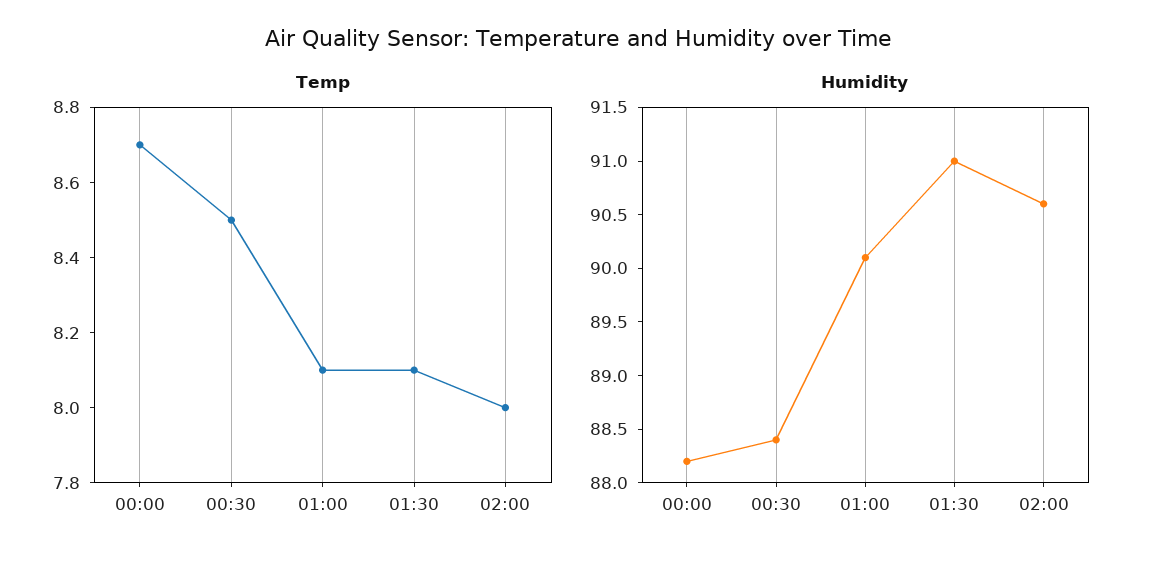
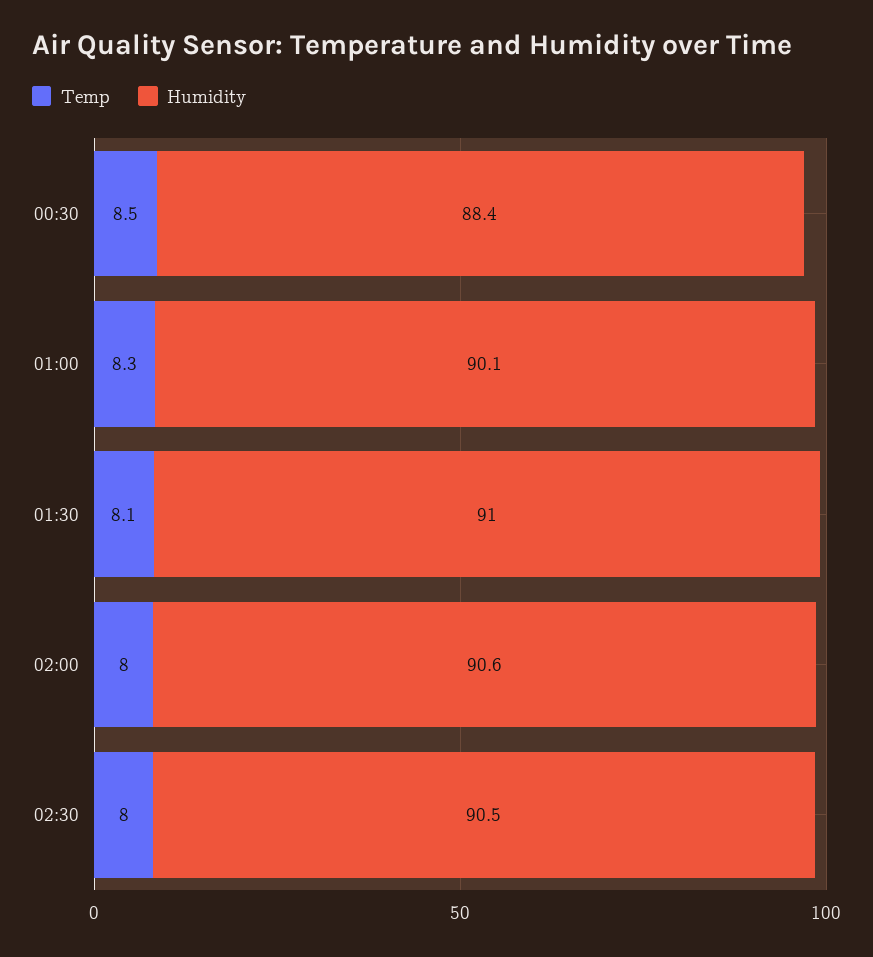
Temp, 00:00: 8.7 -> none
Temp, 01:00: 8.1 -> 8.3
Humidity, 00:00: 88.2 -> none
Temp, 02:30: none -> 8
Humidity, 02:30: none -> 90.5

